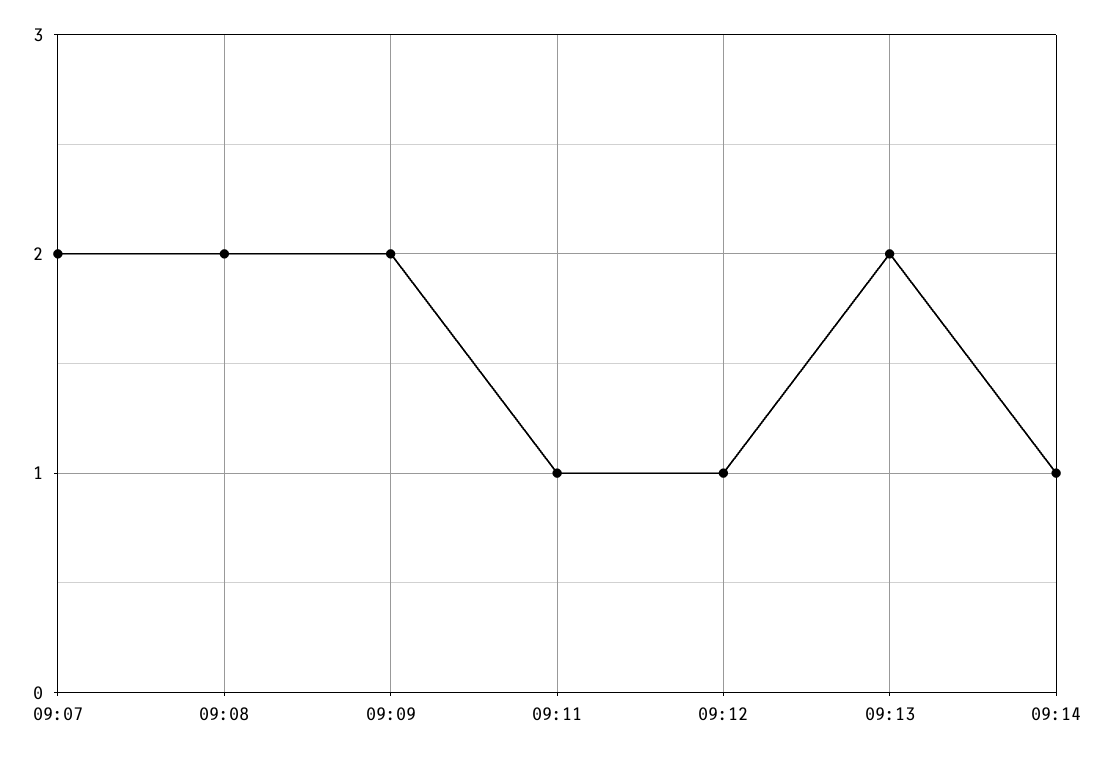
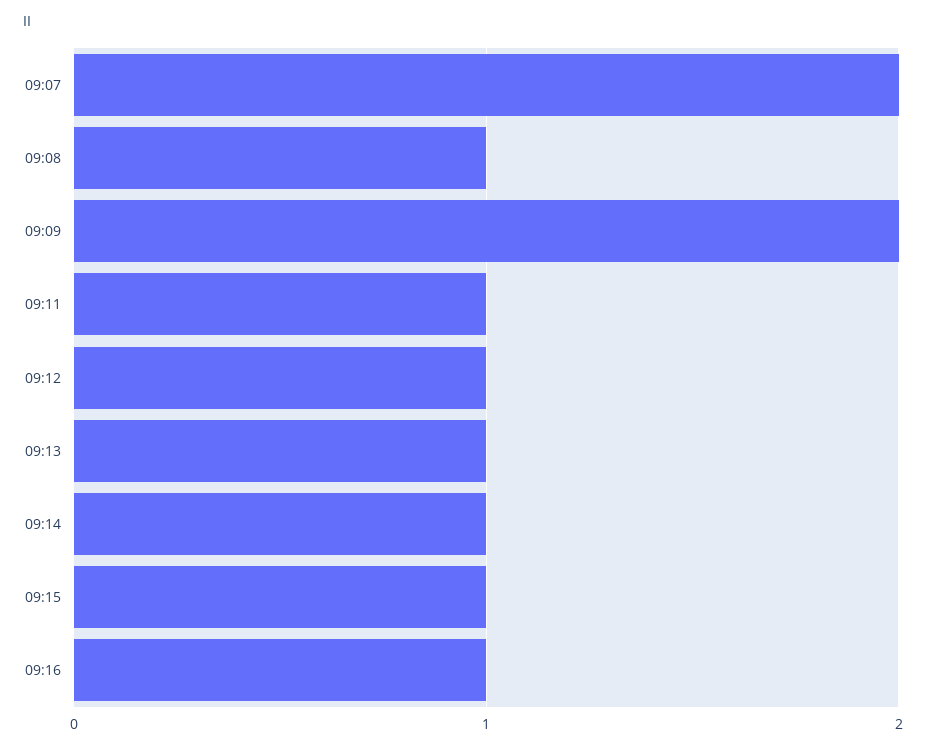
09:08: 2 -> 1
09:13: 2 -> 1
09:15: none -> 1
09:16: none -> 1

